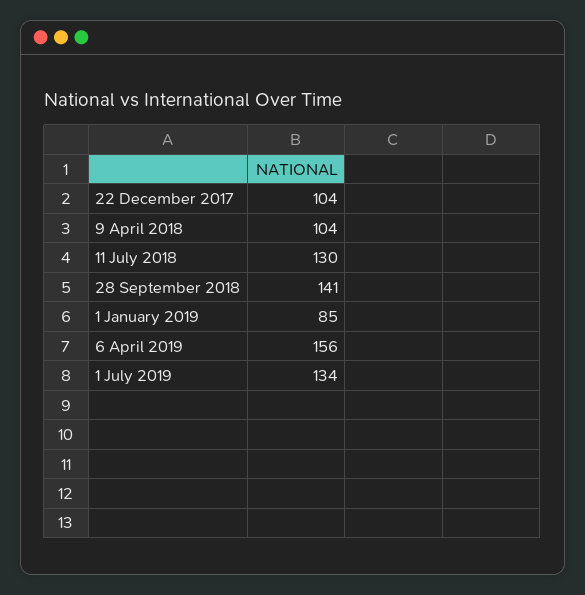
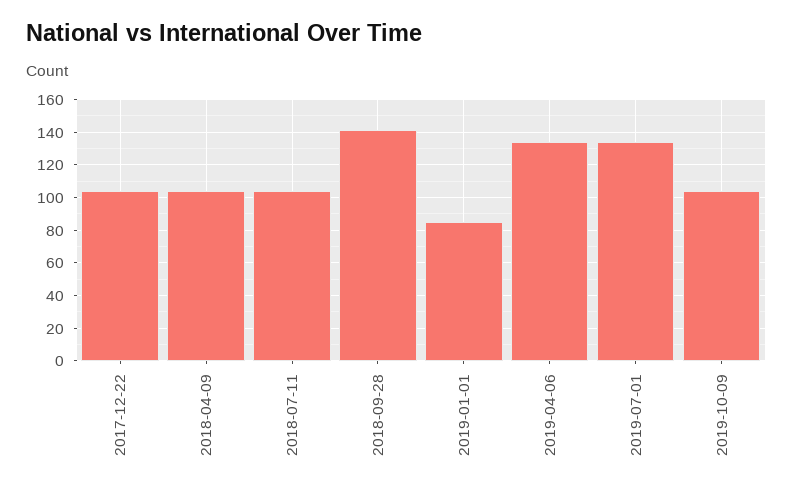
11 July 2018: 130 -> 105
6 April 2019: 156 -> 135
2019-10-09: none -> 105

